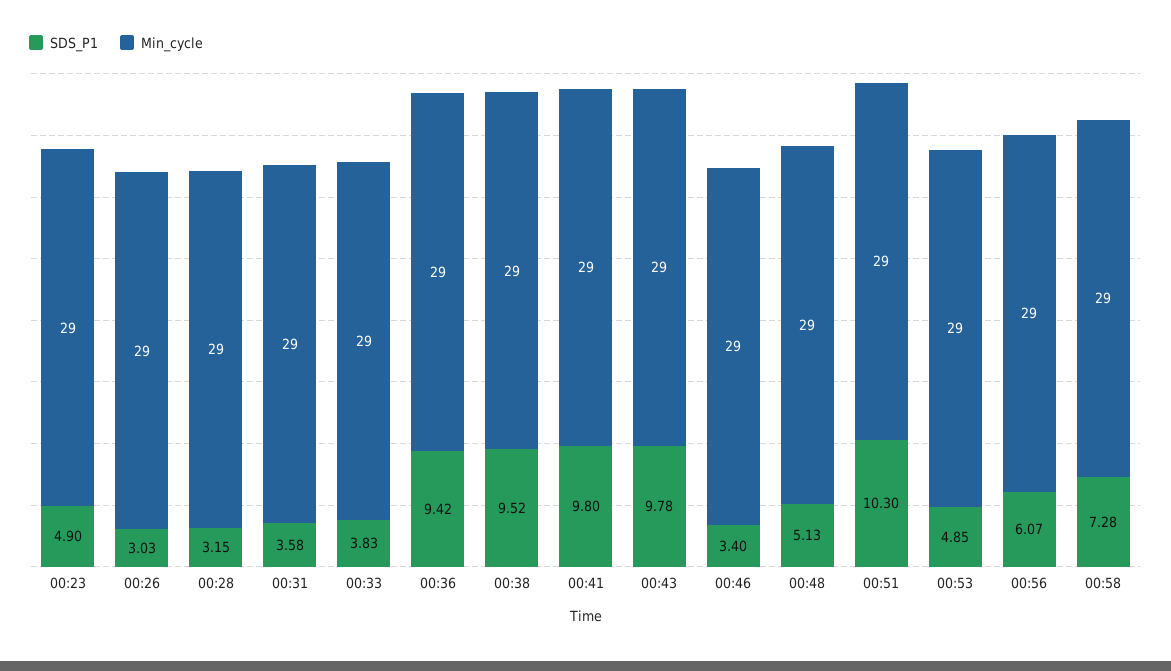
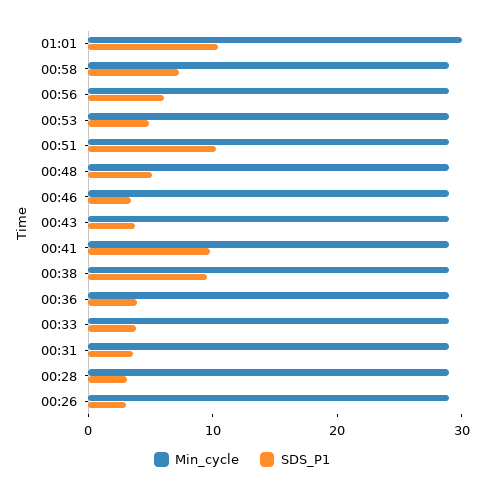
SDS_P1, 00:23: 4.9 -> none
Min_cycle, 00:23: 29 -> none
SDS_P1, 00:36: 9.42 -> 4
SDS_P1, 00:43: 9.78 -> 4
Min_cycle, 01:01: none -> 30
SDS_P1, 01:01: none -> 10

